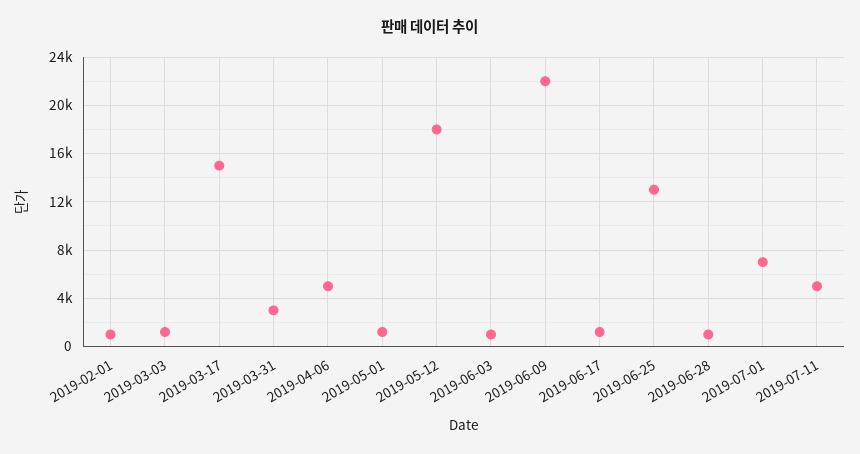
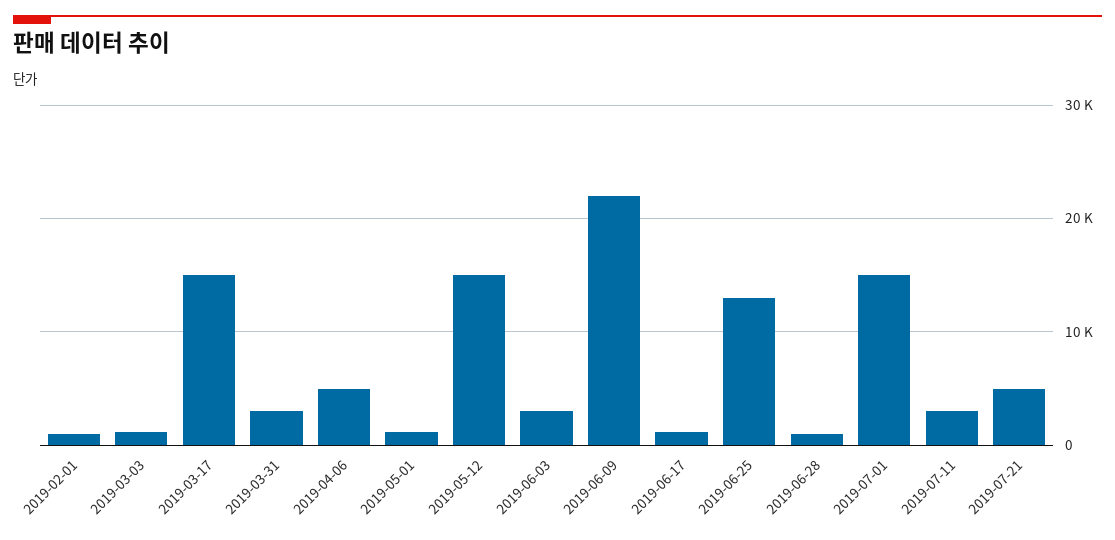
2019-05-12: 18000 -> 15000
2019-06-03: 1000 -> 3000
2019-07-01: 7000 -> 15000
2019-07-11: 5000 -> 3000
2019-07-21: none -> 5000

